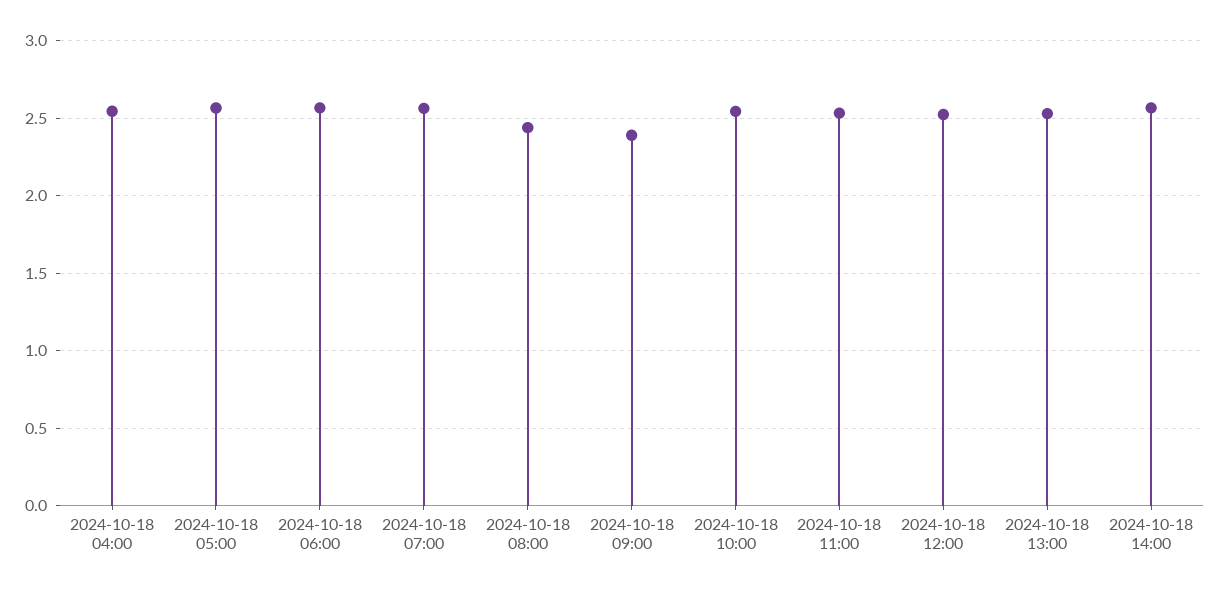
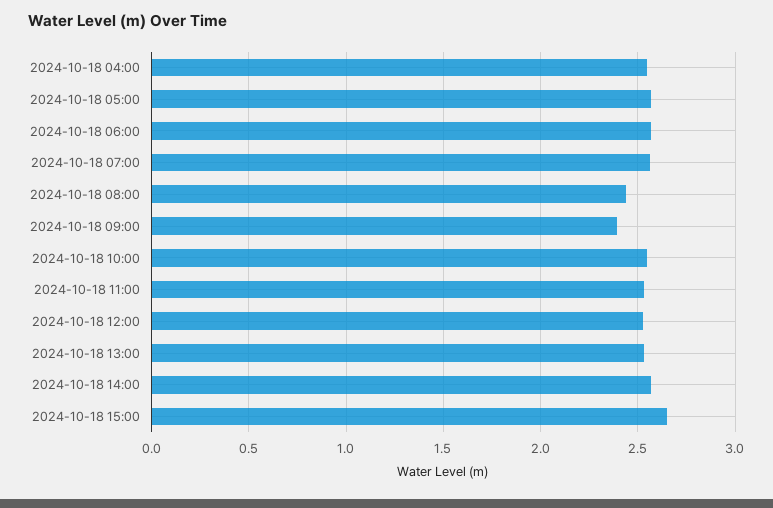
2024-10-18 15:00: none -> 2.65

